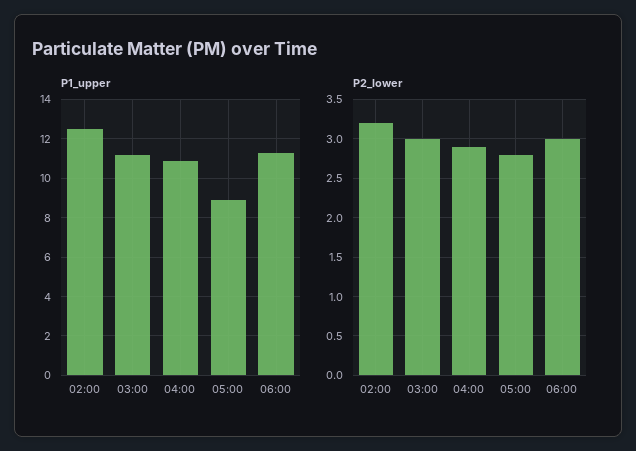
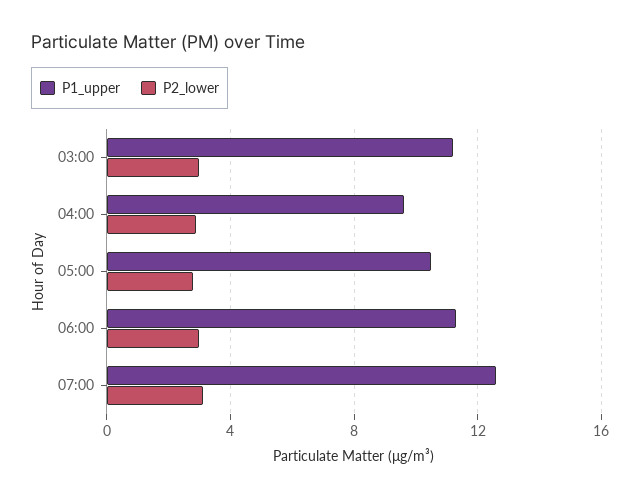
P1_upper, 02:00: 12.5 -> none
P1_upper, 04:00: 11 -> 9.5
P1_upper, 05:00: 9 -> 10.5
P2_lower, 02:00: 3.2 -> none
P1_upper, 07:00: none -> 12.5
P2_lower, 07:00: none -> 3

